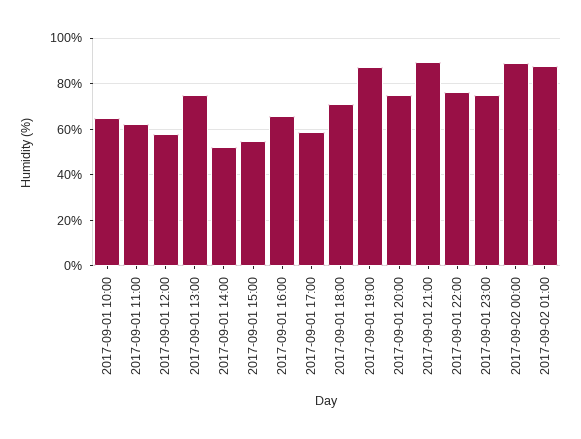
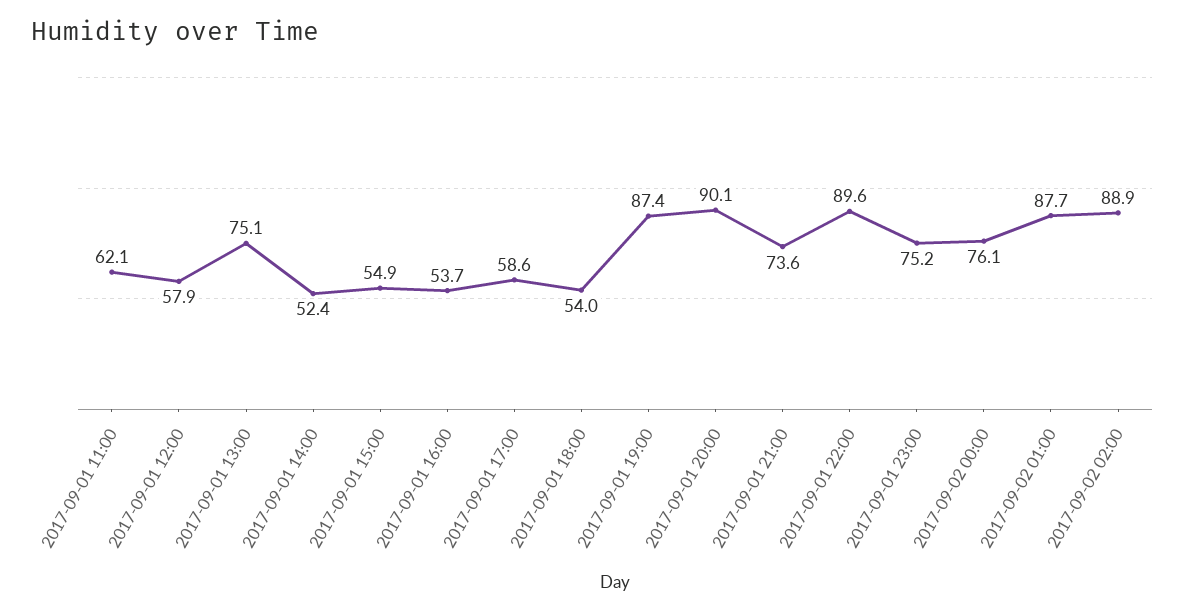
2017-09-01 10:00: 65 -> none
2017-09-01 16:00: 65 -> 53.7
2017-09-01 18:00: 70 -> 54
2017-09-01 20:00: 75 -> 90.1
2017-09-01 21:00: 90 -> 73.6
2017-09-01 22:00: 75 -> 89.6
2017-09-02 00:00: 90 -> 76.1
2017-09-02 02:00: none -> 88.9

